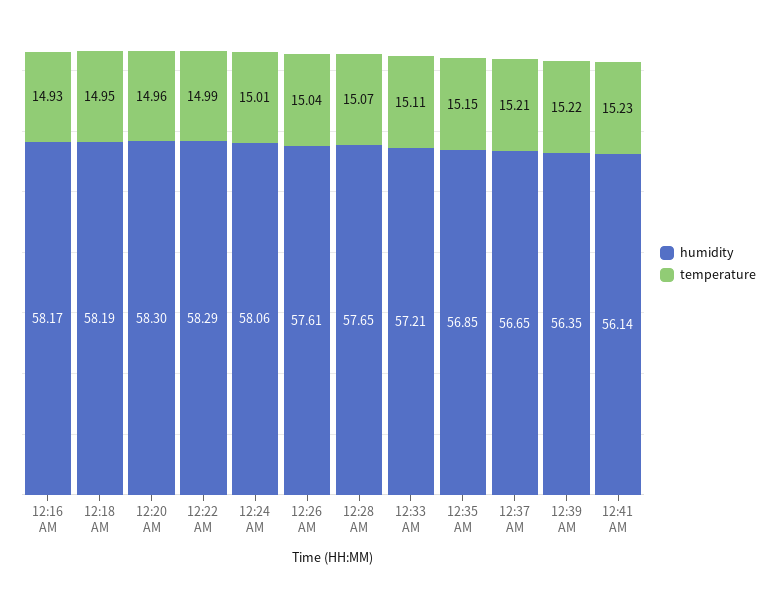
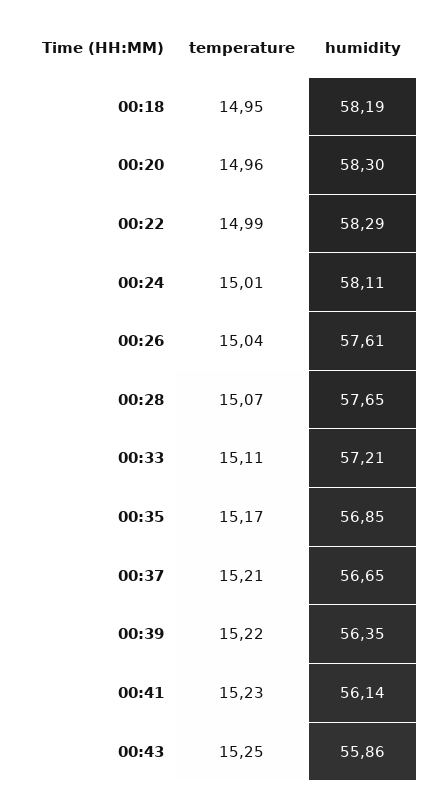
humidity, 12:16 AM: 58.17 -> none
temperature, 12:16 AM: 14.93 -> none
humidity, 12:24 AM: 58.06 -> 58.11
temperature, 12:35 AM: 15.15 -> 15.17
temperature, 00:43: none -> 15.25
humidity, 00:43: none -> 55.86

